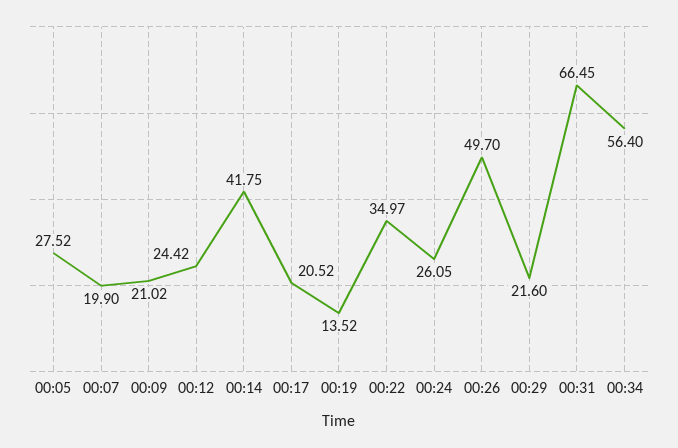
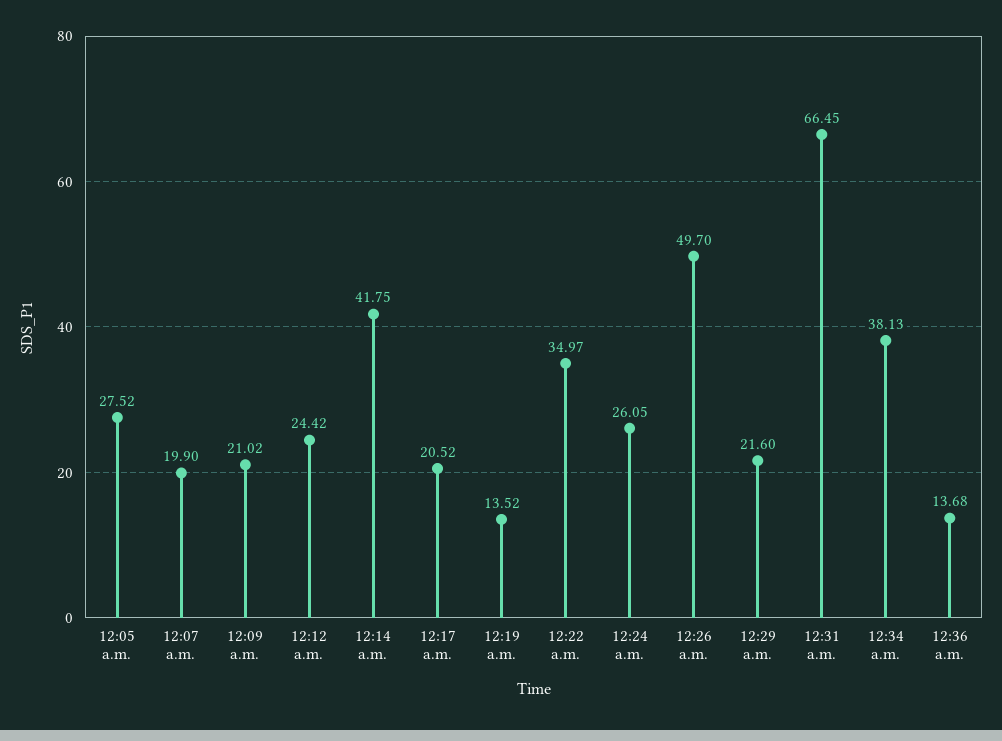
00:34: 56.4 -> 38.13
12:36 a.m.: none -> 13.68

